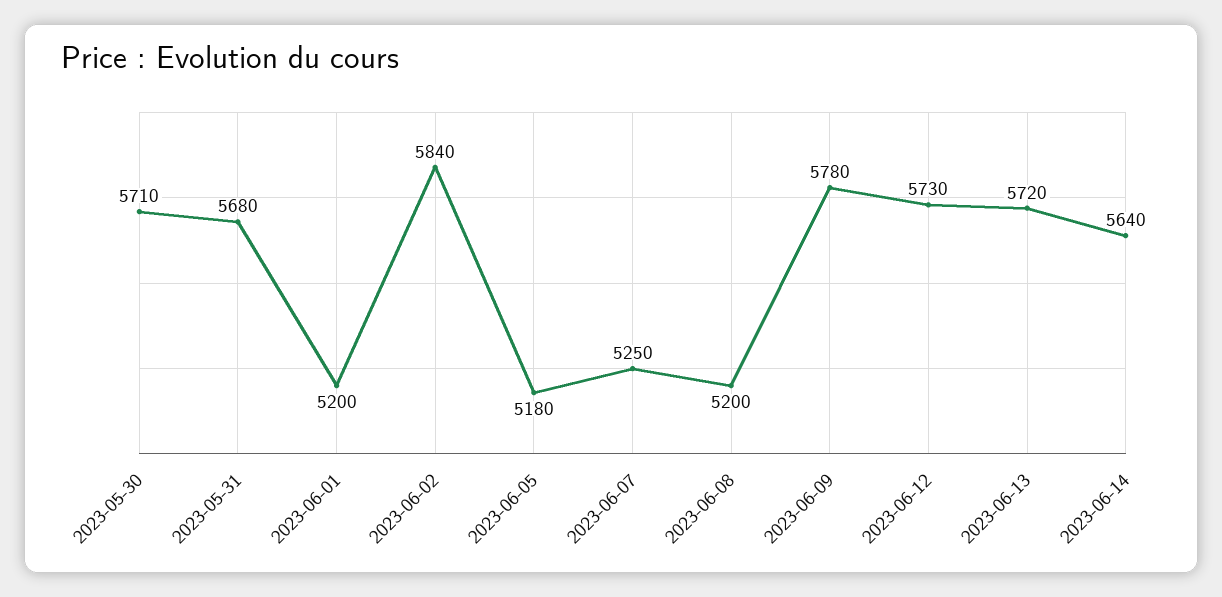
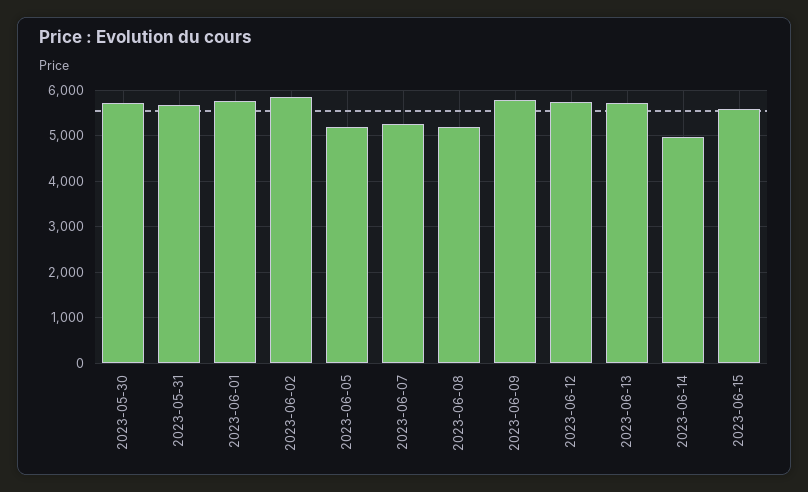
2023-06-01: 5200 -> 5800
2023-06-14: 5640 -> 5000
2023-06-15: none -> 5600

